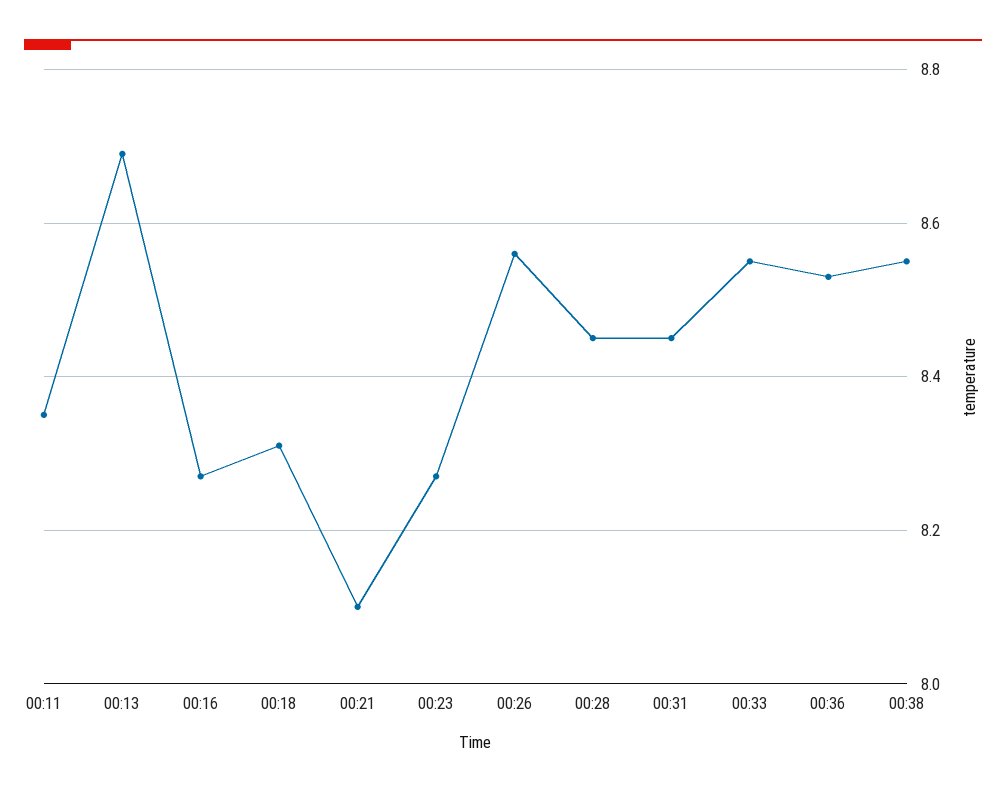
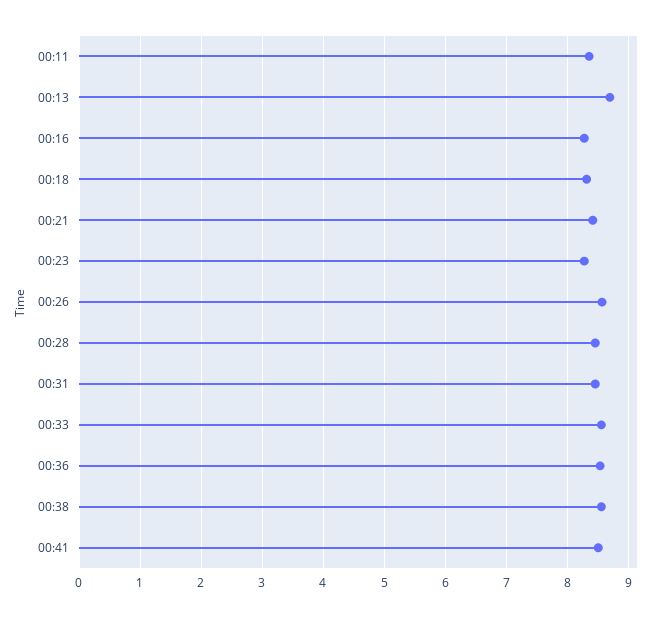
00:21: 8.1 -> 8.4
00:41: none -> 8.5

